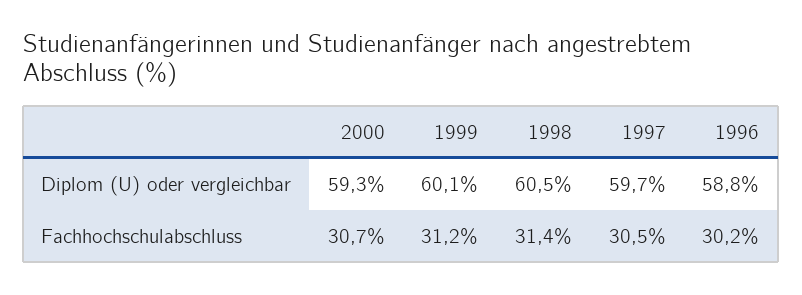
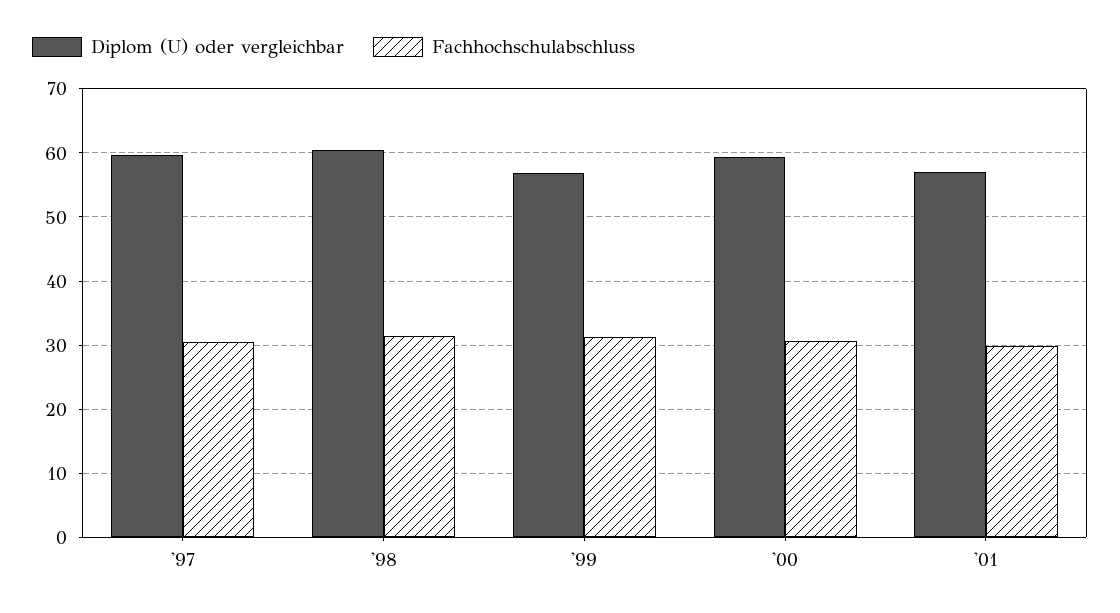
Diplom (U) oder vergleichbar, 1999: 60.1 -> 57
Diplom (U) oder vergleichbar, 1996: 58.8 -> none
Fachhochschulabschluss, 1996: 30.2 -> none
Diplom (U) oder vergleichbar, '01: none -> 57
Fachhochschulabschluss, '01: none -> 30

